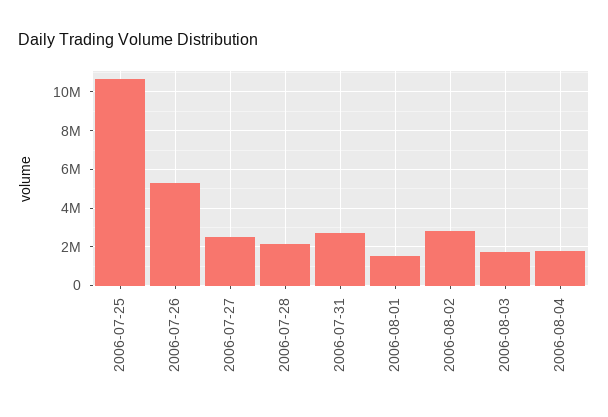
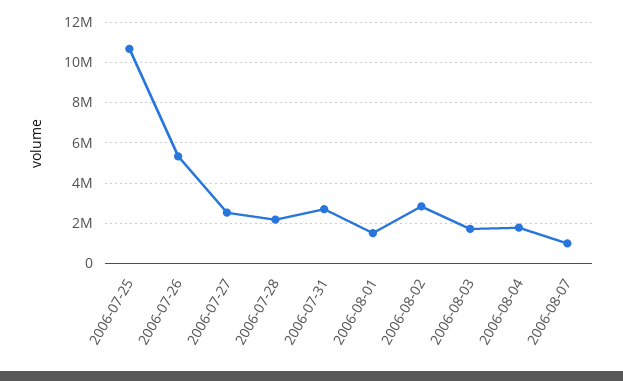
2006-08-07: none -> 1000000

